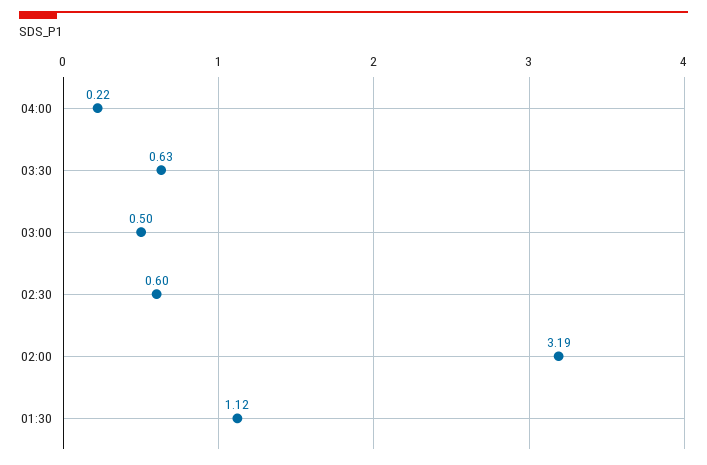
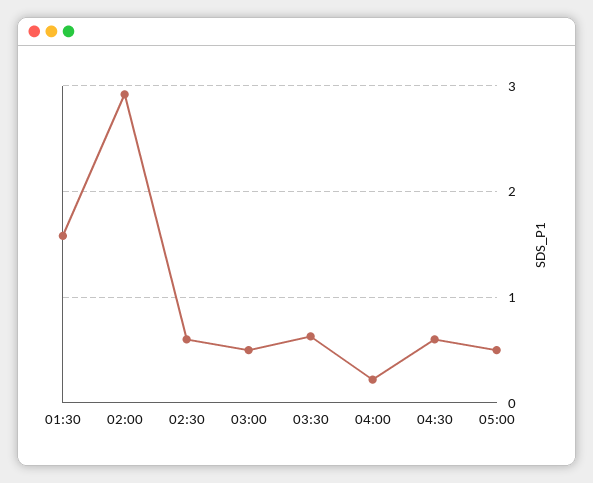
02:00: 3.19 -> 2.9
01:30: 1.12 -> 1.6
04:30: none -> 0.6
05:00: none -> 0.5

